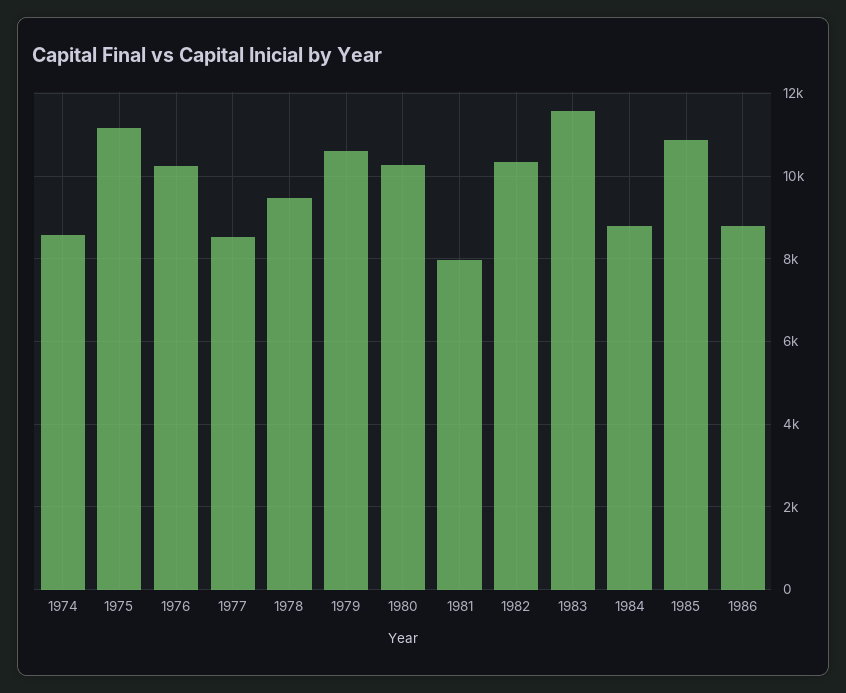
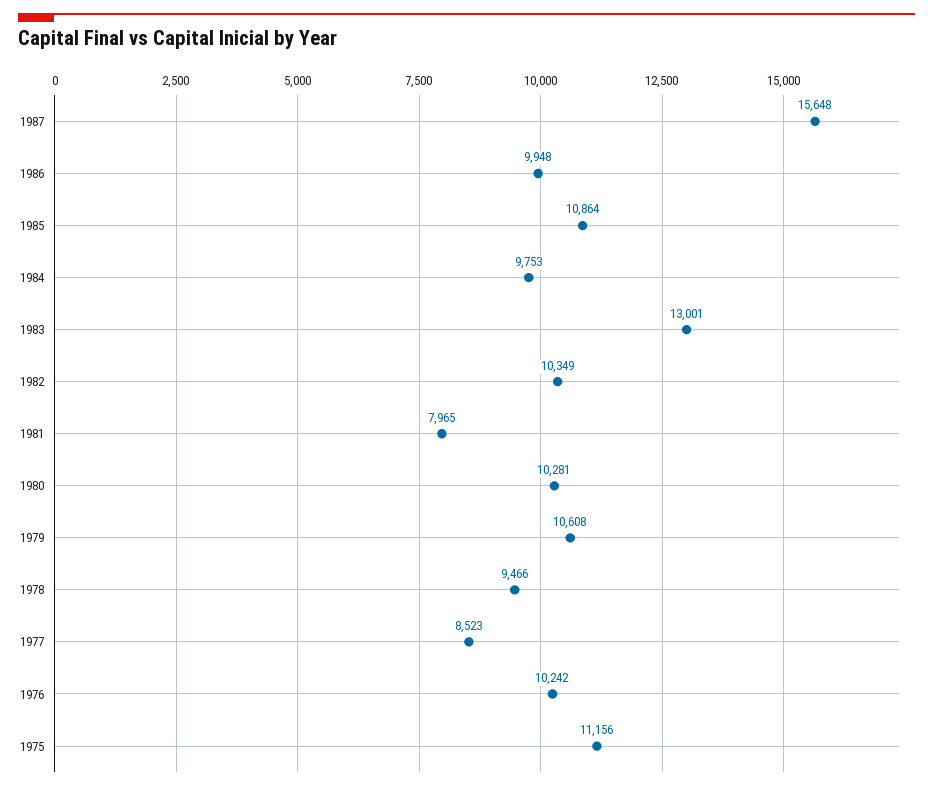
1974: 8600 -> none
1983: 11600 -> 13001
1984: 8800 -> 9753
1986: 8800 -> 9948
1987: none -> 15648

